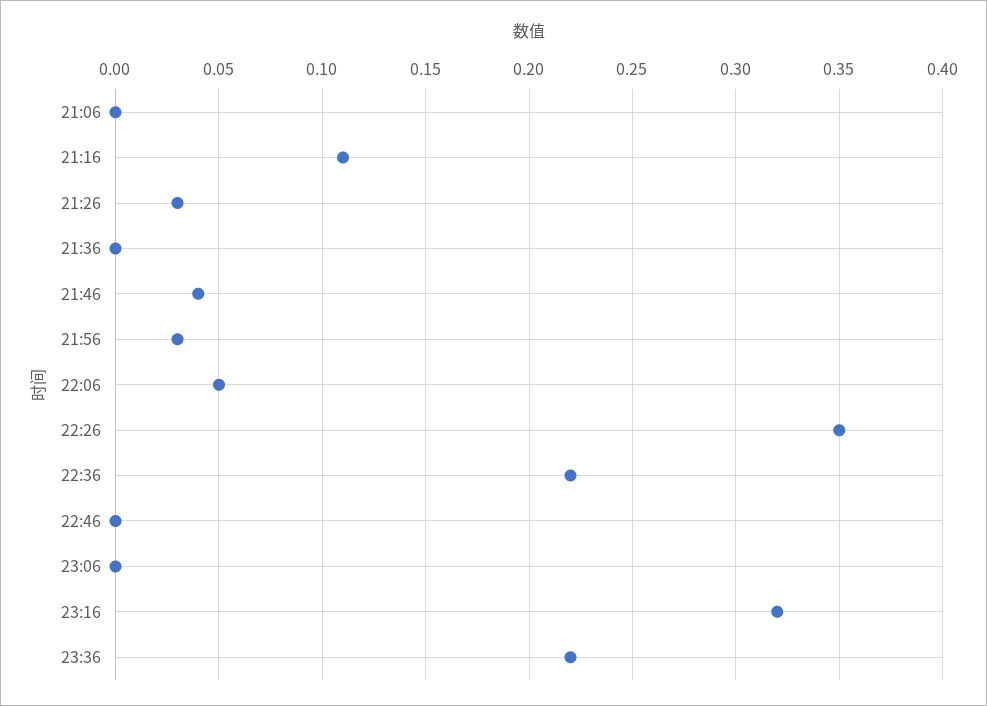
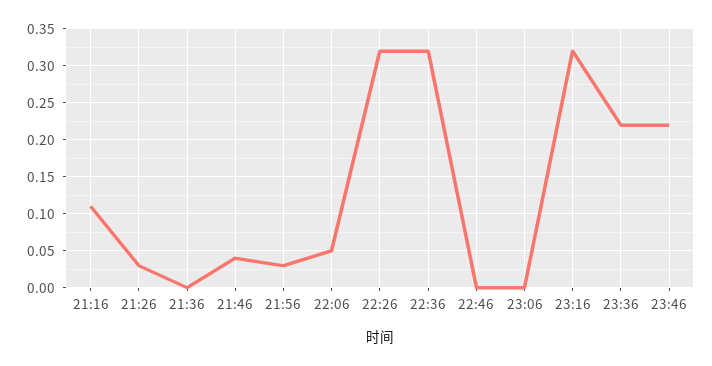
21:06: 0 -> none
22:26: 0.35 -> 0.32
22:36: 0.22 -> 0.32
23:46: none -> 0.22

